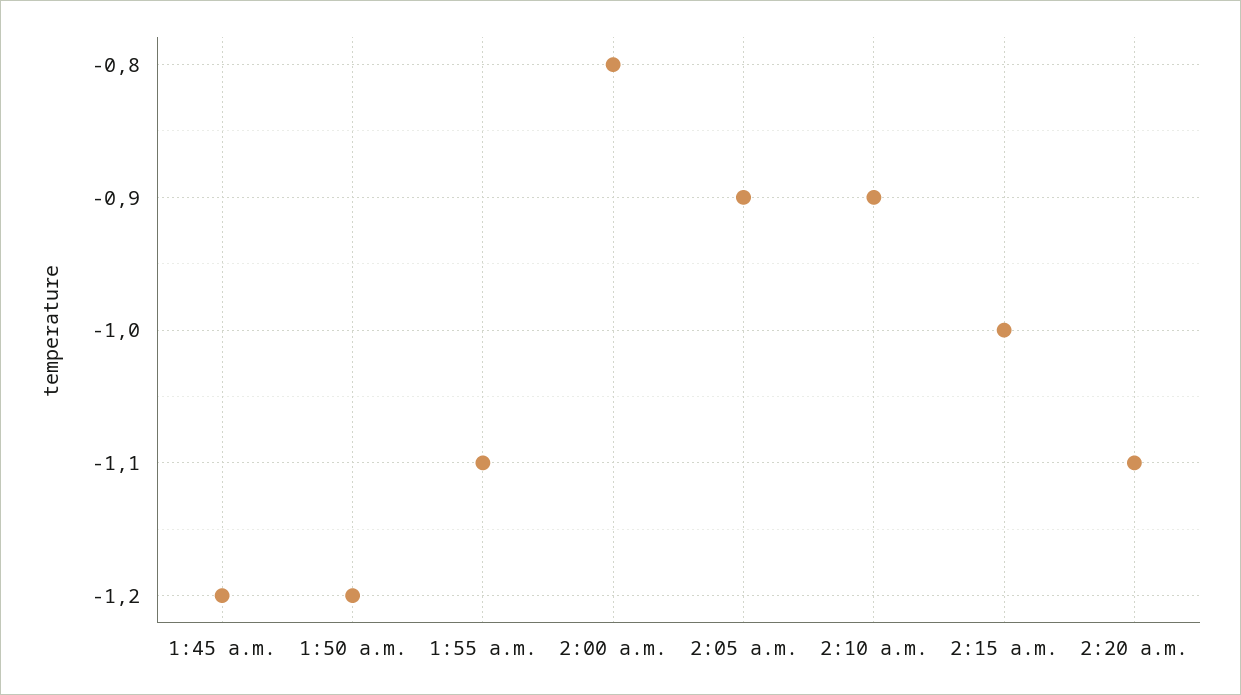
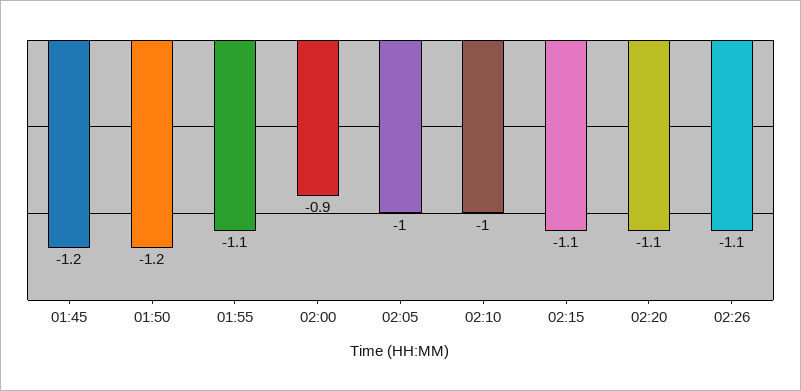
2:00 a.m.: -0.8 -> -0.9
2:05 a.m.: -0.9 -> -1
2:10 a.m.: -0.9 -> -1
2:15 a.m.: -1 -> -1.1
02:26: none -> -1.1

